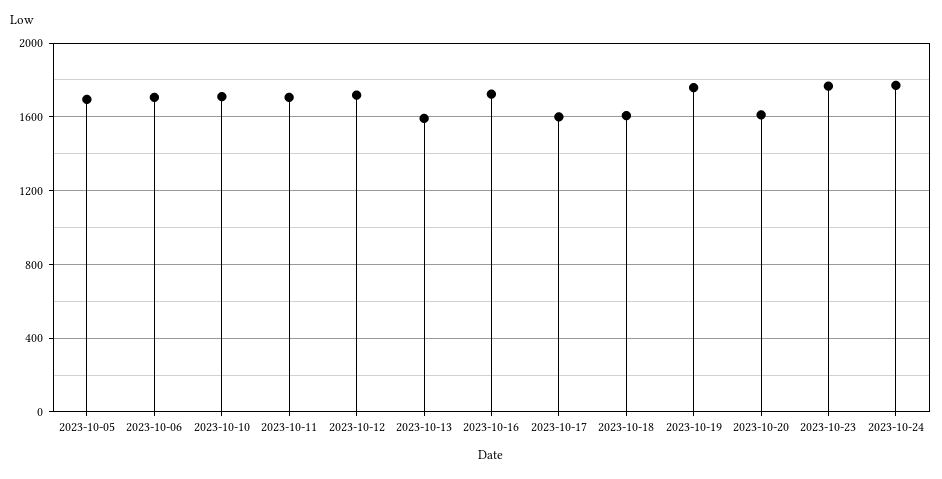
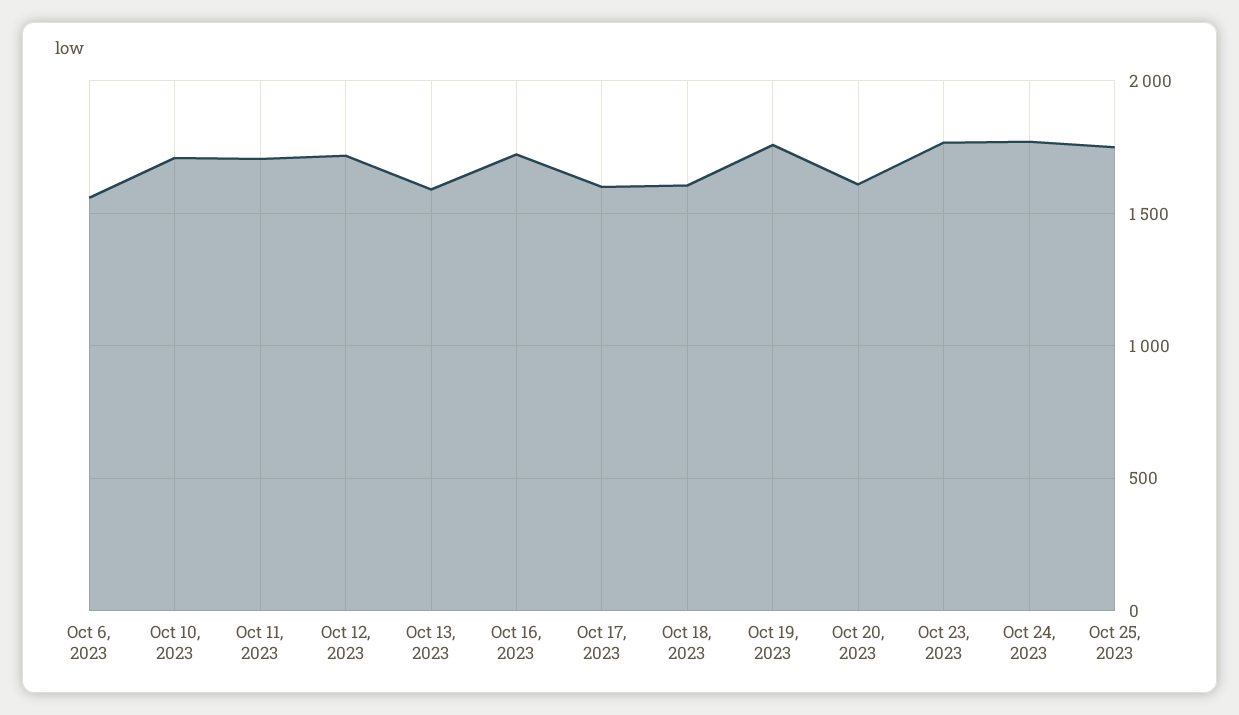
2023-10-05: 1700 -> none
2023-10-06: 1700 -> 1550
Oct 25, 2023: none -> 1750

